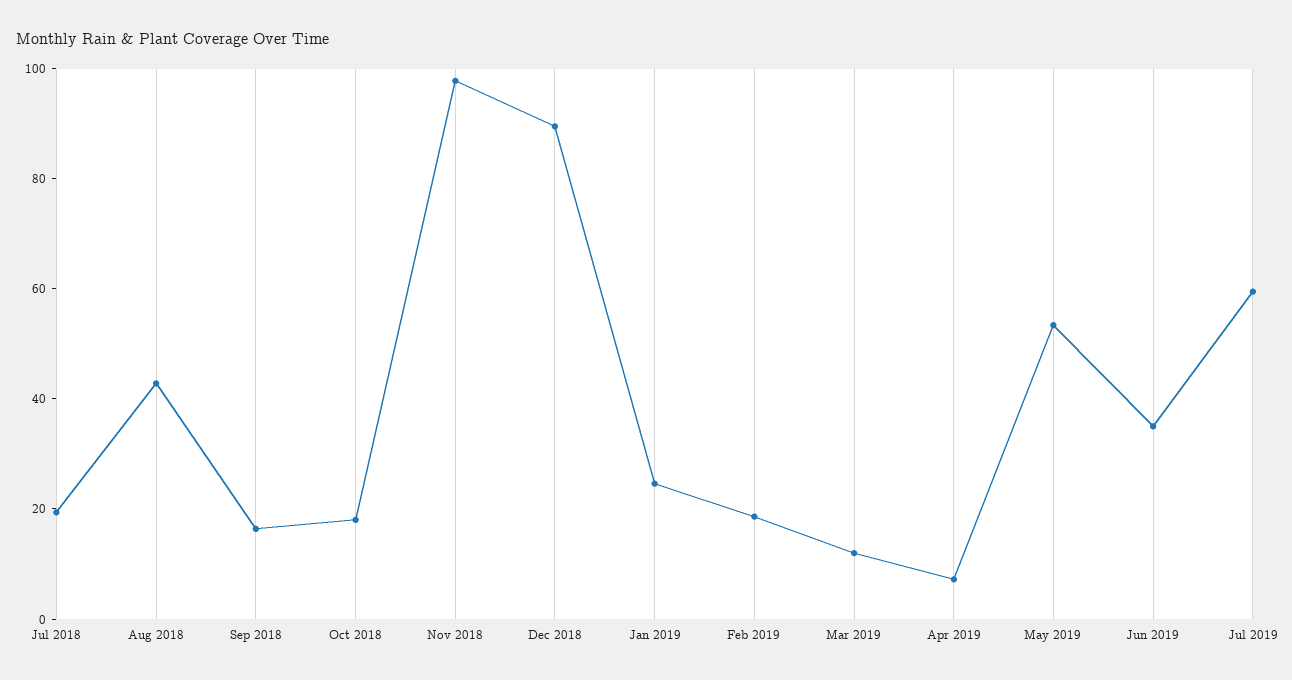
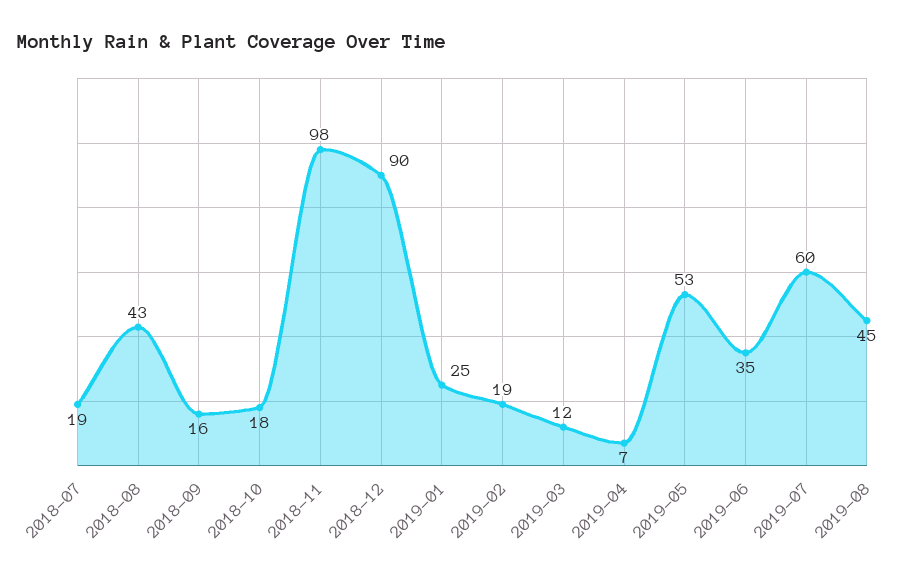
2019-08: none -> 45

